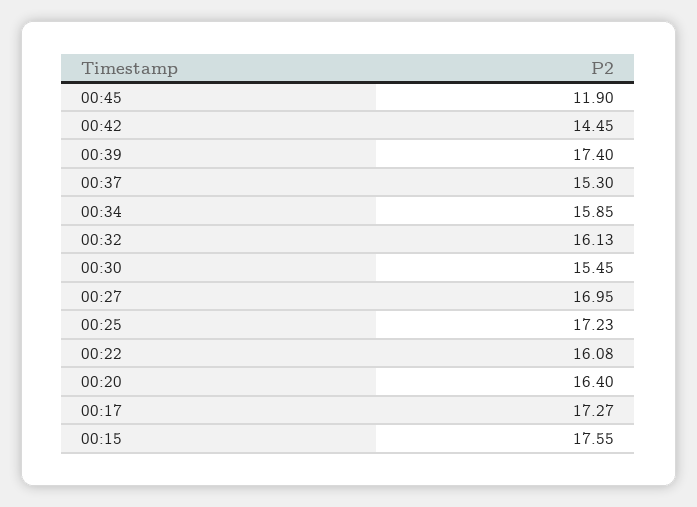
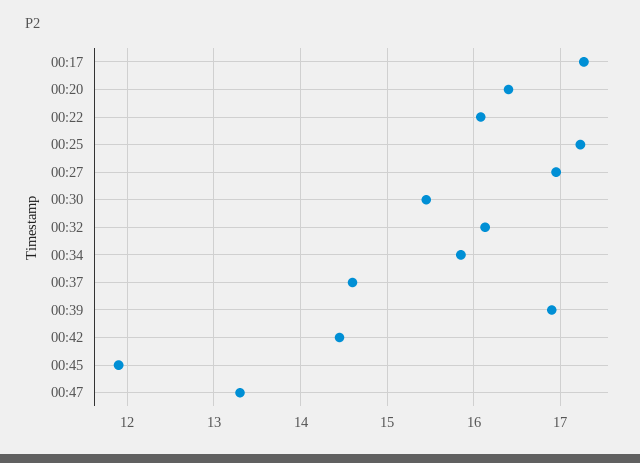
00:39: 17.4 -> 16.9
00:37: 15.3 -> 14.6
00:15: 17.55 -> none
00:47: none -> 13.3

